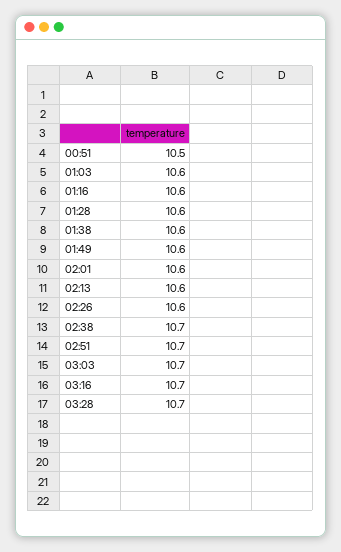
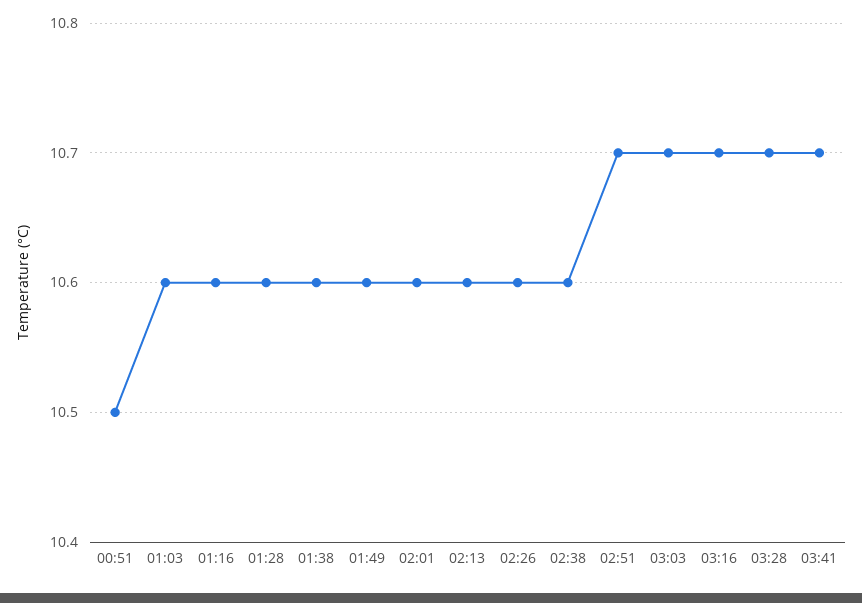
02:38: 10.7 -> 10.6
03:41: none -> 10.7

